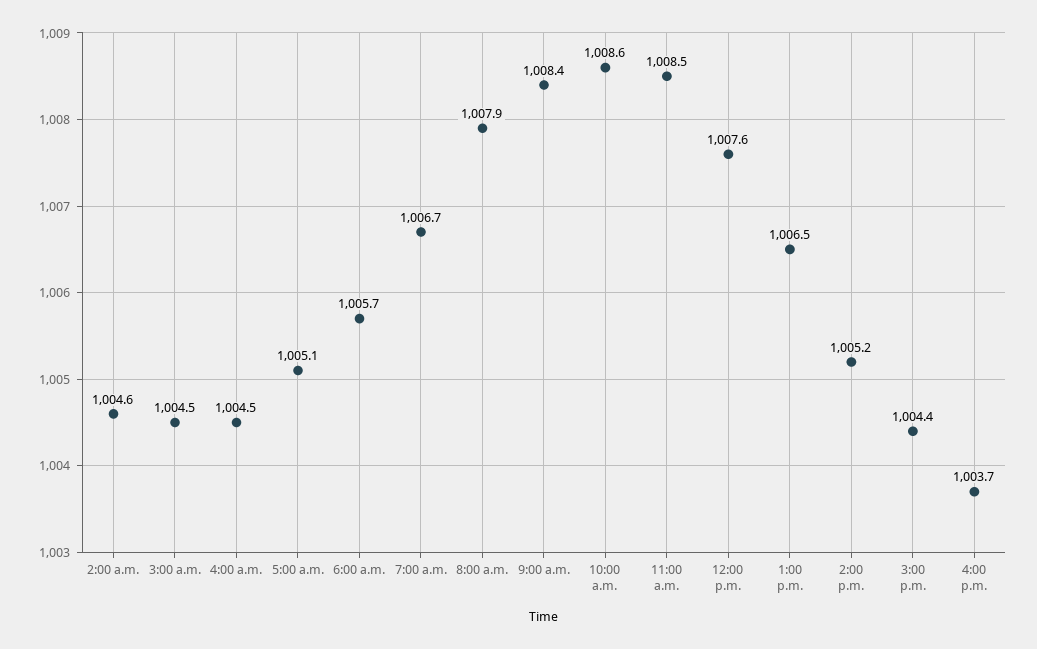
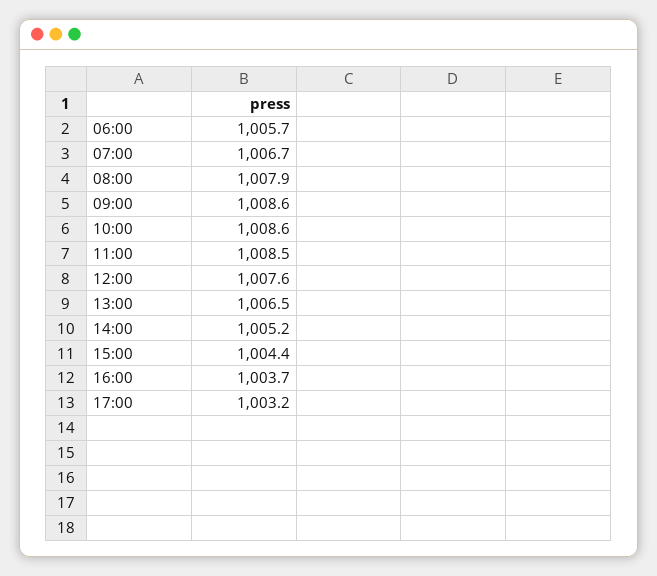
2:00 a.m.: 1004.6 -> none
3:00 a.m.: 1004.5 -> none
4:00 a.m.: 1004.5 -> none
5:00 a.m.: 1005.1 -> none
9:00 a.m.: 1008.4 -> 1008.6
17:00: none -> 1003.2

